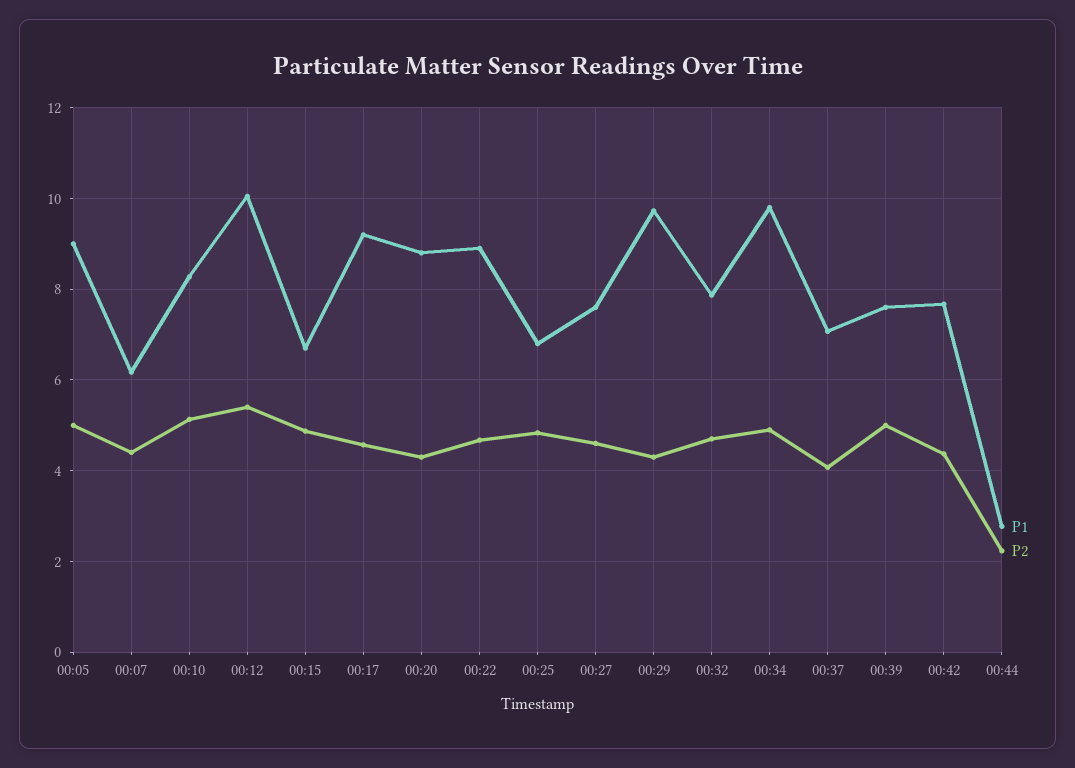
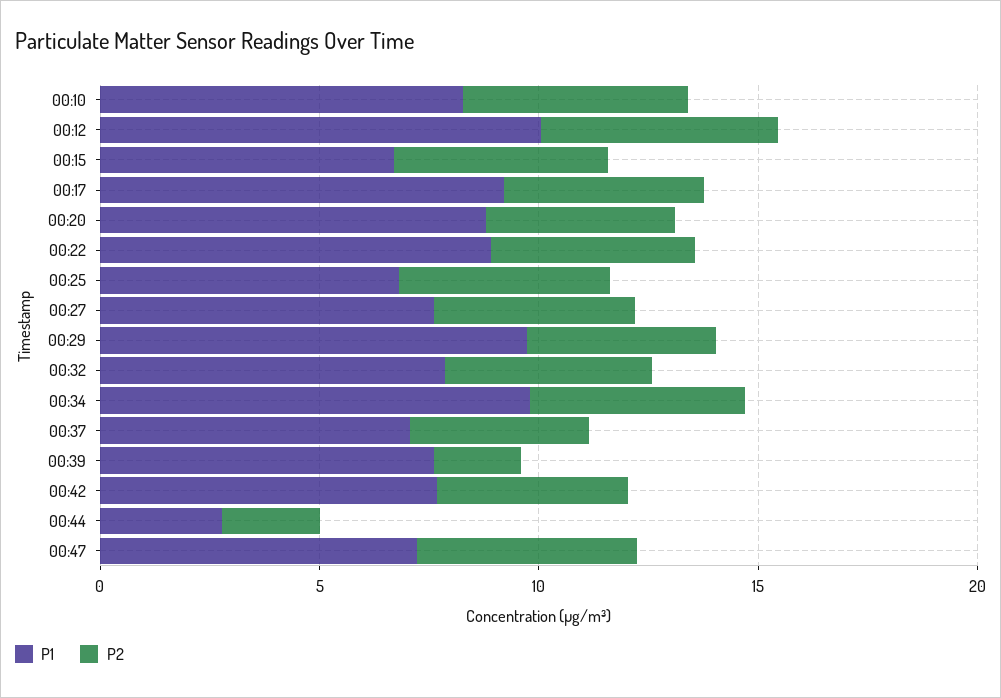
P1, 00:05: 9 -> none
P2, 00:05: 5 -> none
P1, 00:07: 6.2 -> none
P2, 00:07: 4.4 -> none
P2, 00:39: 5 -> 2
P1, 00:47: none -> 7
P2, 00:47: none -> 5

